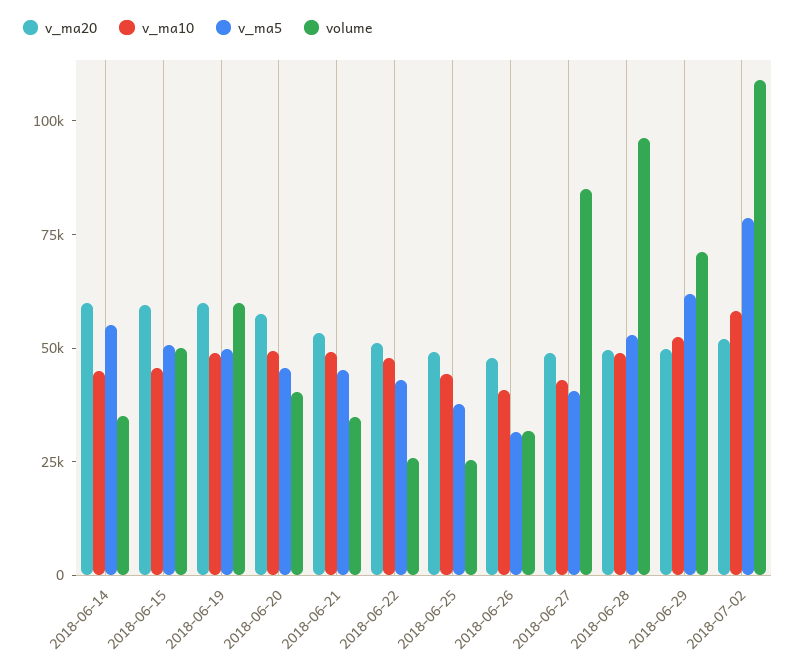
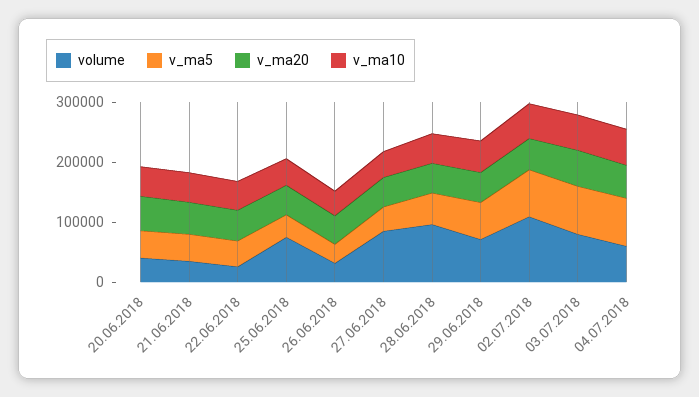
v_ma20, 2018-06-14: 60000 -> none
v_ma10, 2018-06-14: 45000 -> none
v_ma5, 2018-06-14: 55000 -> none
volume, 2018-06-14: 35000 -> none
v_ma20, 2018-06-15: 60000 -> none
v_ma10, 2018-06-15: 45000 -> none
v_ma5, 2018-06-15: 50000 -> none
volume, 2018-06-15: 50000 -> none
v_ma20, 2018-06-19: 60000 -> none
v_ma10, 2018-06-19: 50000 -> none
v_ma5, 2018-06-19: 50000 -> none
volume, 2018-06-19: 60000 -> none
volume, 2018-06-25: 25000 -> 80000
volume, 03.07.2018: none -> 80000
v_ma5, 03.07.2018: none -> 80000
v_ma20, 03.07.2018: none -> 60000
v_ma10, 03.07.2018: none -> 60000
volume, 04.07.2018: none -> 60000
v_ma5, 04.07.2018: none -> 80000
v_ma20, 04.07.2018: none -> 60000
v_ma10, 04.07.2018: none -> 60000

